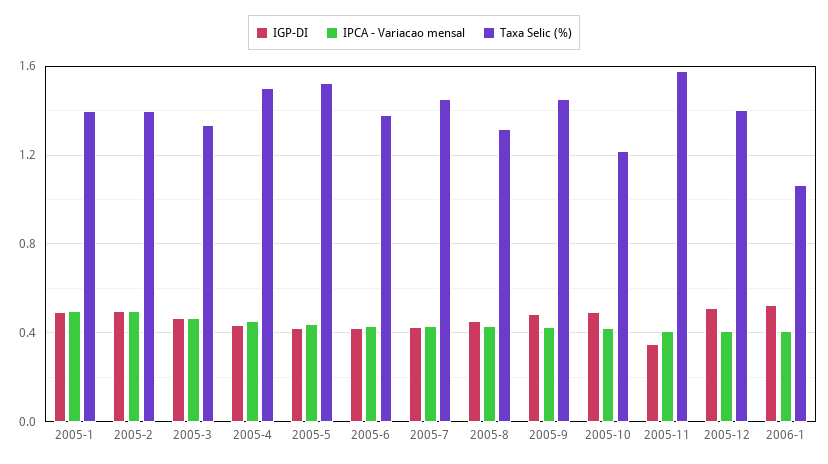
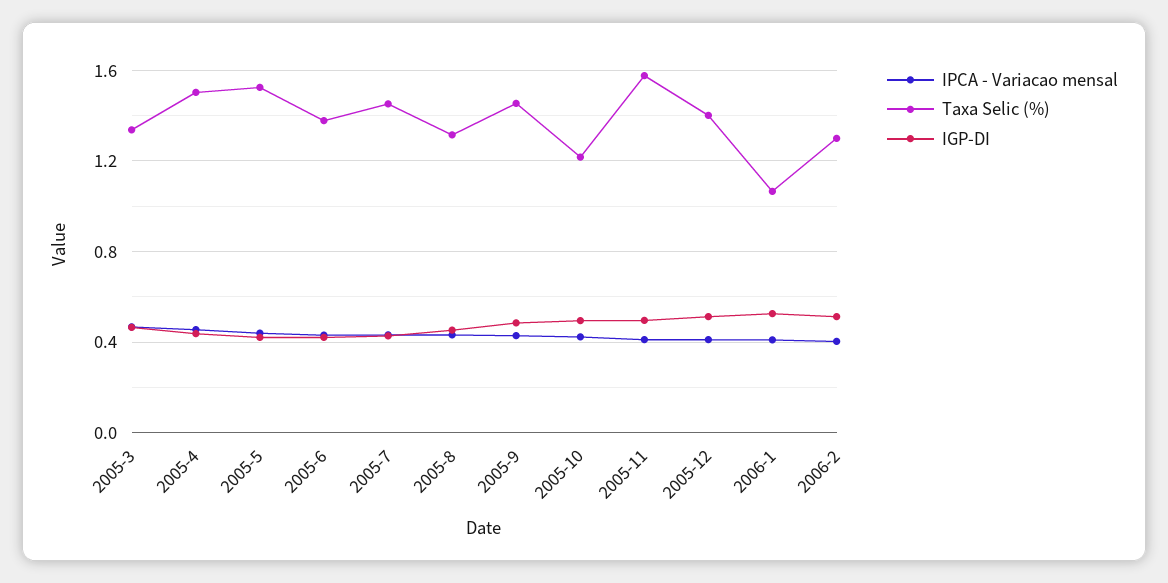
IGP-DI, 2005-1: 0.5 -> none
IPCA - Variacao mensal, 2005-1: 0.5 -> none
Taxa Selic (%), 2005-1: 1.4 -> none
IGP-DI, 2005-2: 0.5 -> none
IPCA - Variacao mensal, 2005-2: 0.5 -> none
Taxa Selic (%), 2005-2: 1.4 -> none
IGP-DI, 2005-11: 0.35 -> 0.5
IPCA - Variacao mensal, 2006-2: none -> 0.4
Taxa Selic (%), 2006-2: none -> 1.3
IGP-DI, 2006-2: none -> 0.5

